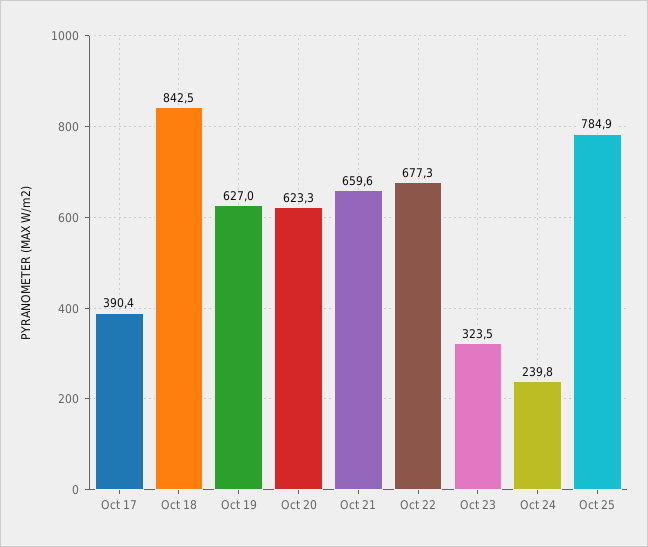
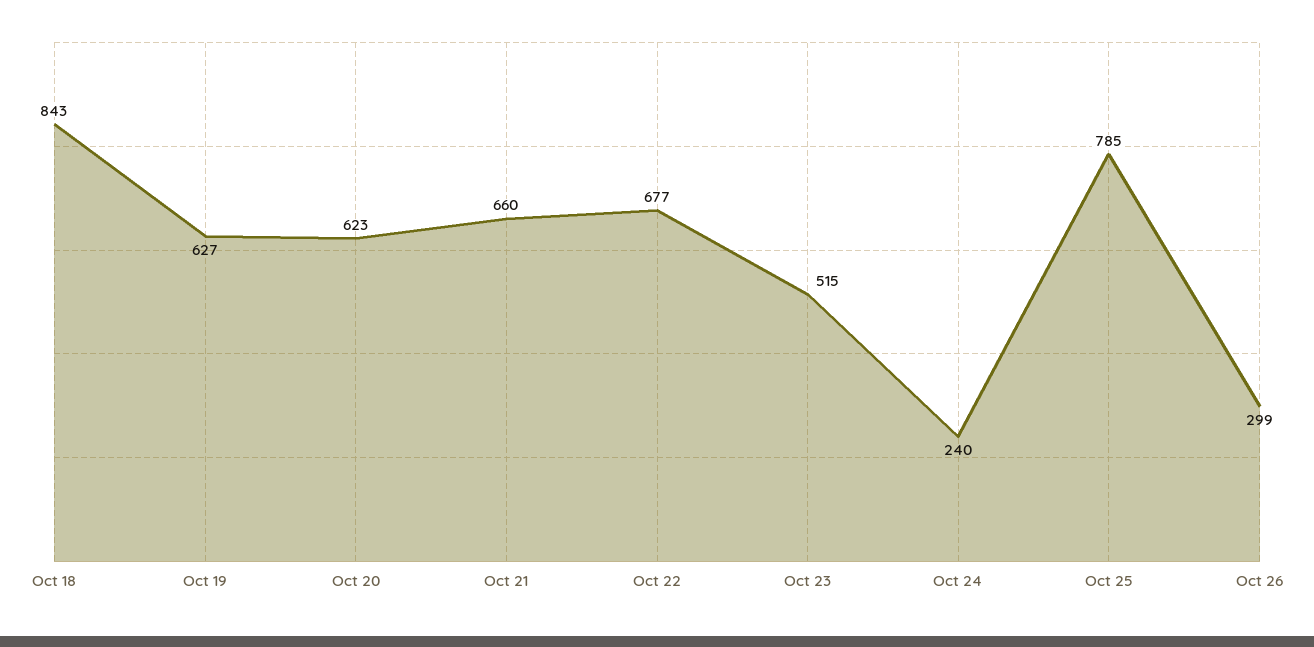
Oct 17: 390.4 -> none
Oct 23: 323.5 -> 515
Oct 26: none -> 299

